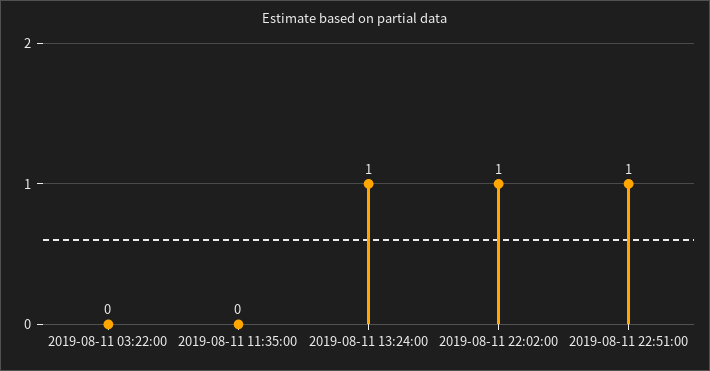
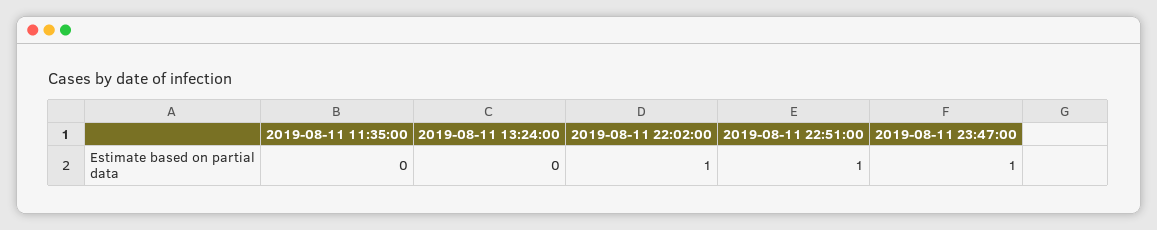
2019-08-11 03:22:00: 0 -> none
2019-08-11 13:24:00: 1 -> 0
2019-08-11 23:47:00: none -> 1

